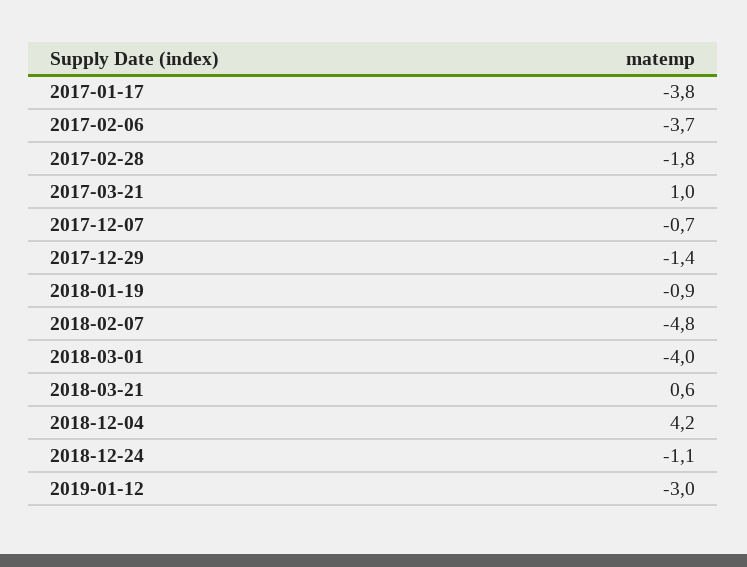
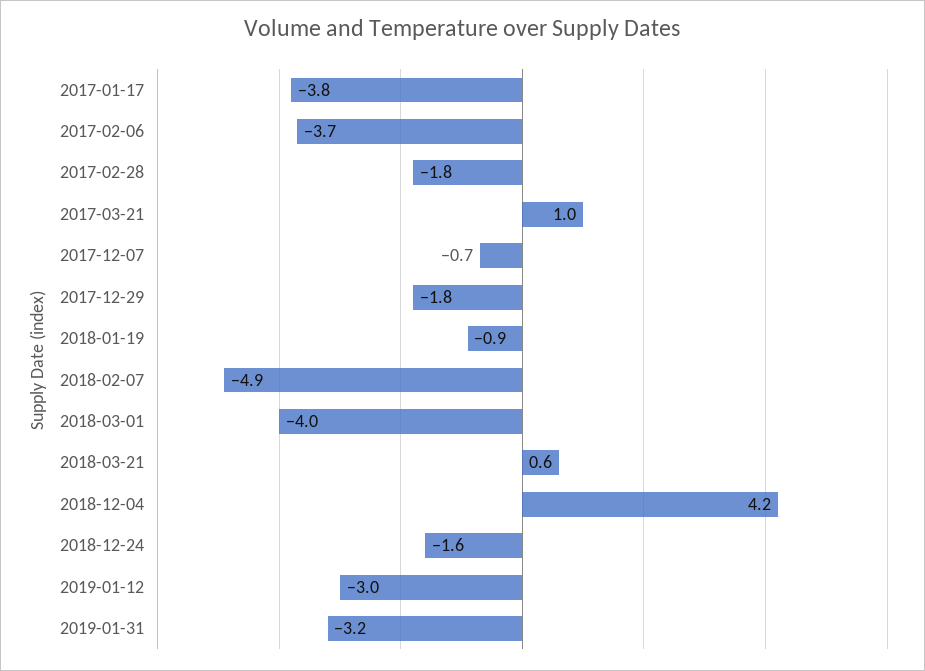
2017-12-29: -1.4 -> -1.8
2018-02-07: -4.8 -> -4.9
2018-12-24: -1.1 -> -1.6
2019-01-31: none -> -3.2

